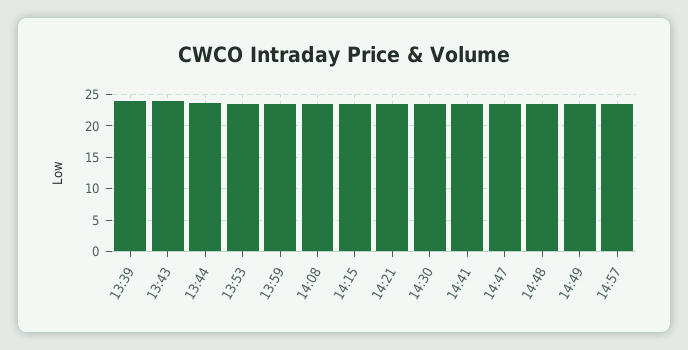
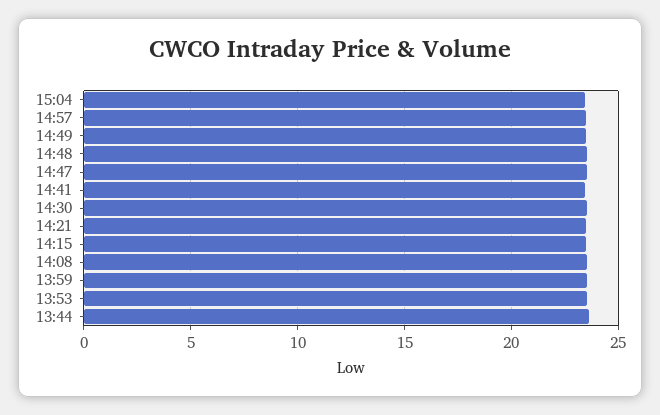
13:39: 24 -> none
13:43: 24 -> none
15:04: none -> 23.5

